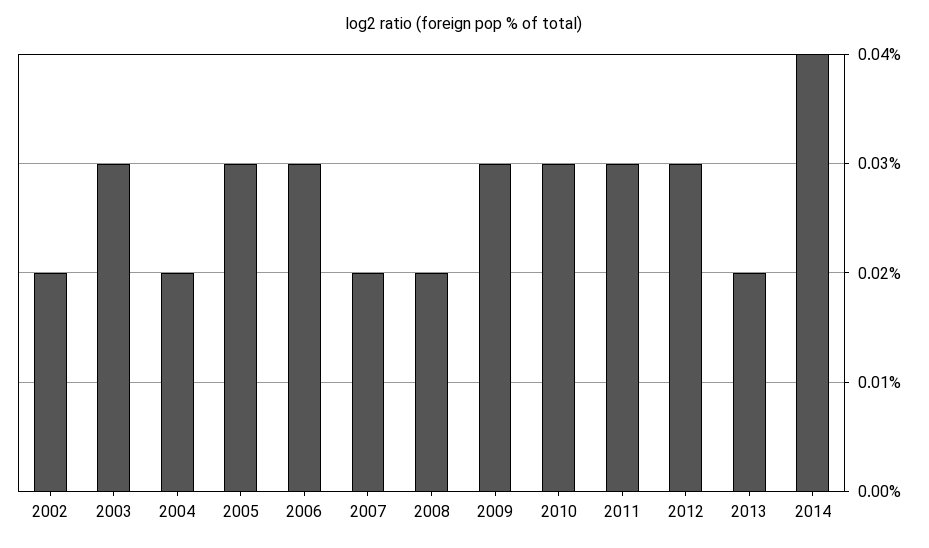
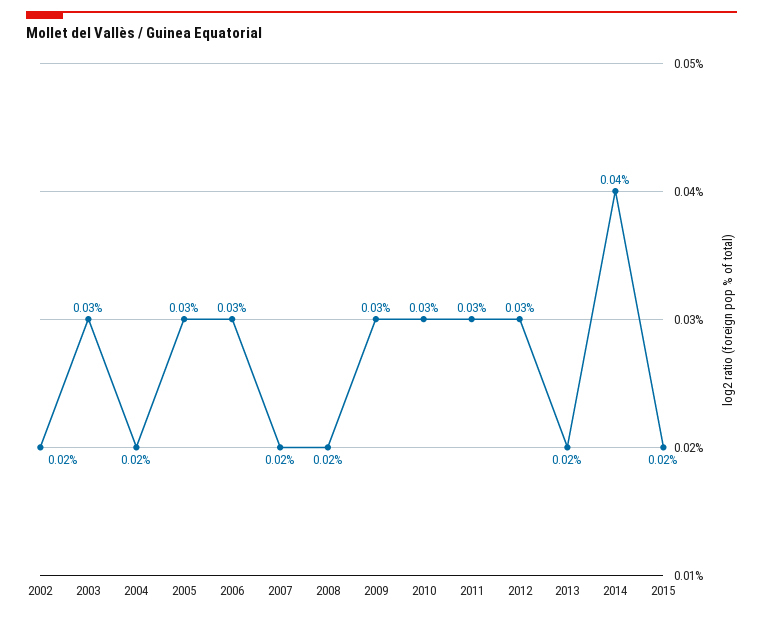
2015: none -> 0.02

